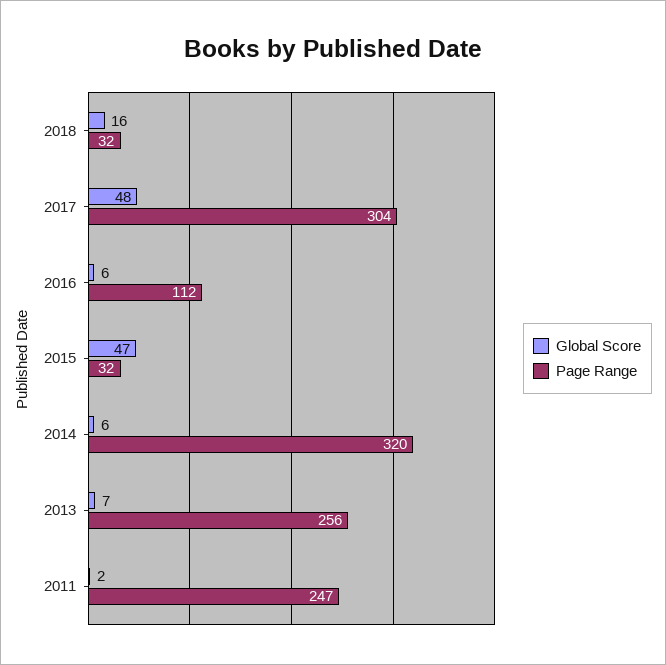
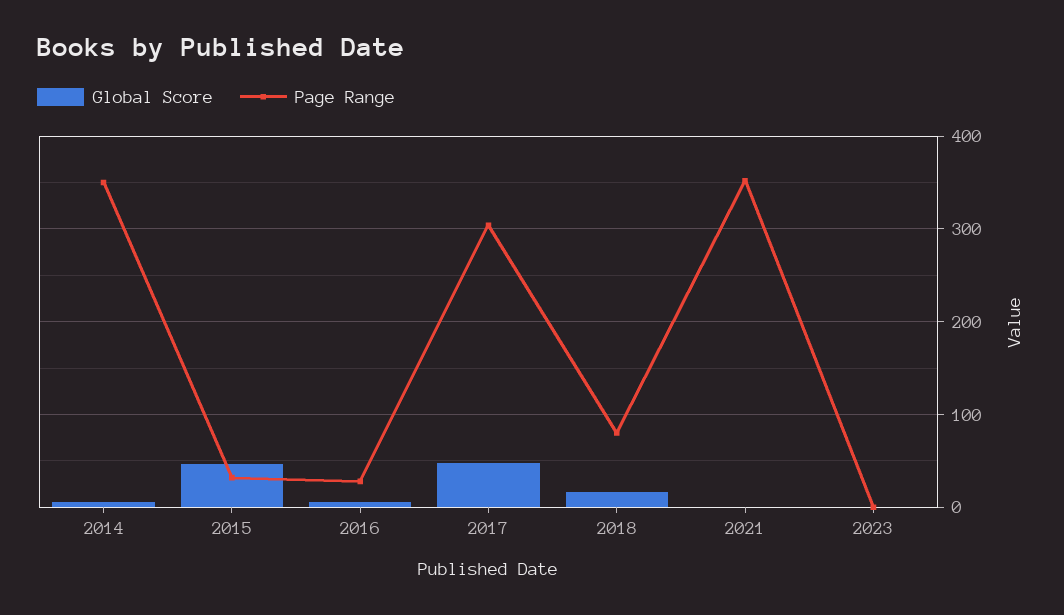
Page Range, 2018: 32 -> 80
Page Range, 2016: 112 -> 30
Page Range, 2014: 320 -> 350
Global Score, 2013: 7 -> none
Page Range, 2013: 256 -> none
Global Score, 2011: 2 -> none
Page Range, 2011: 247 -> none
Global Score, 2021: none -> 0
Page Range, 2021: none -> 350
Global Score, 2023: none -> 0
Page Range, 2023: none -> 0

